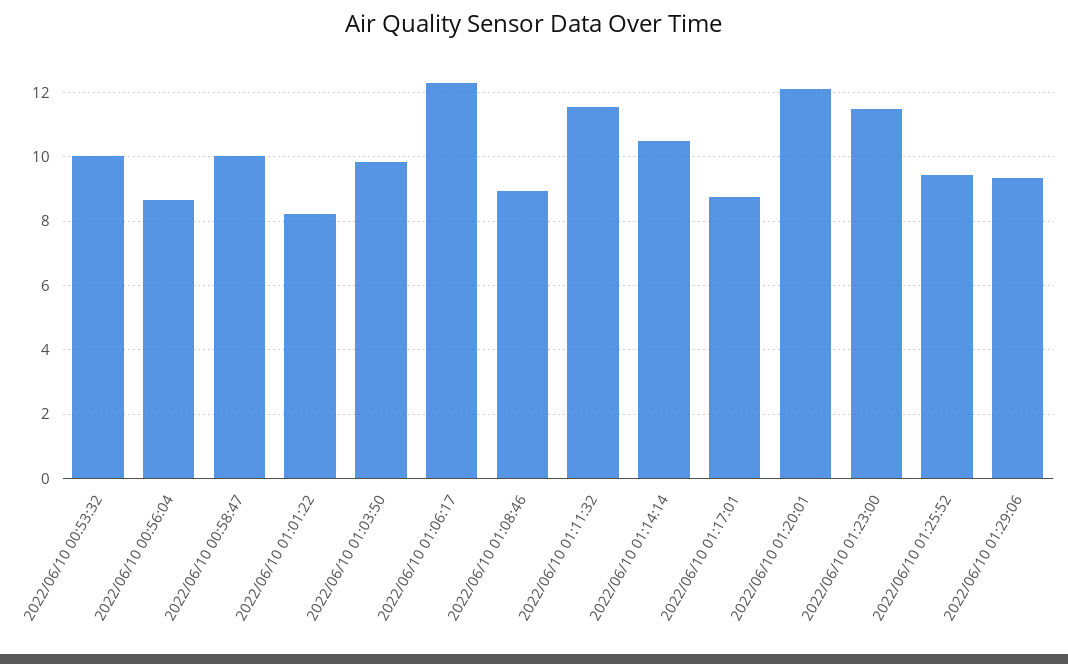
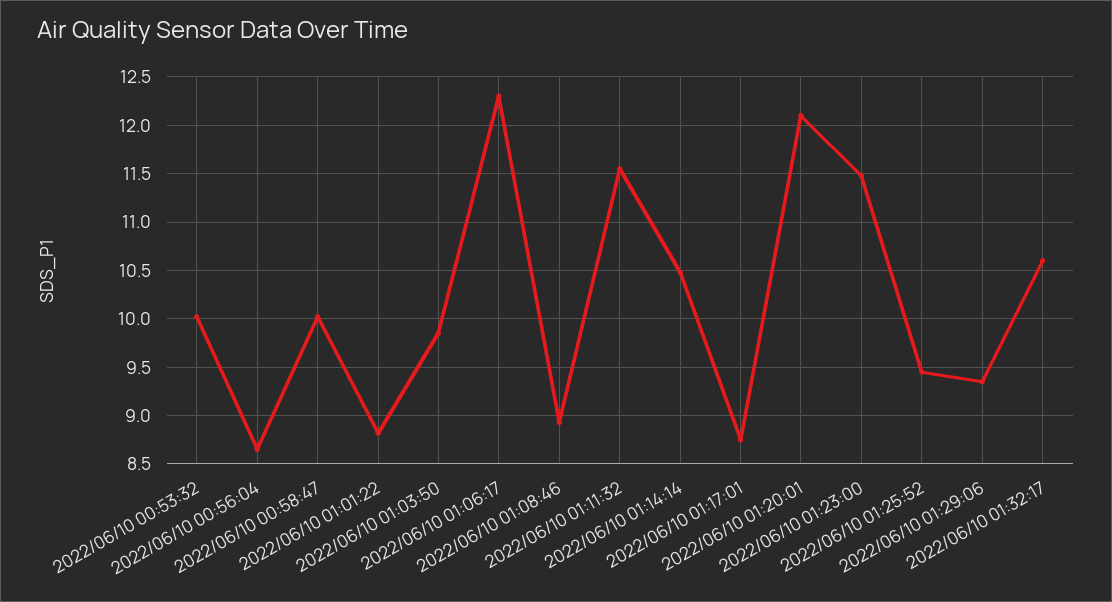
2022/06/10 01:01:22: 8.2 -> 8.8
2022/06/10 01:32:17: none -> 10.6

